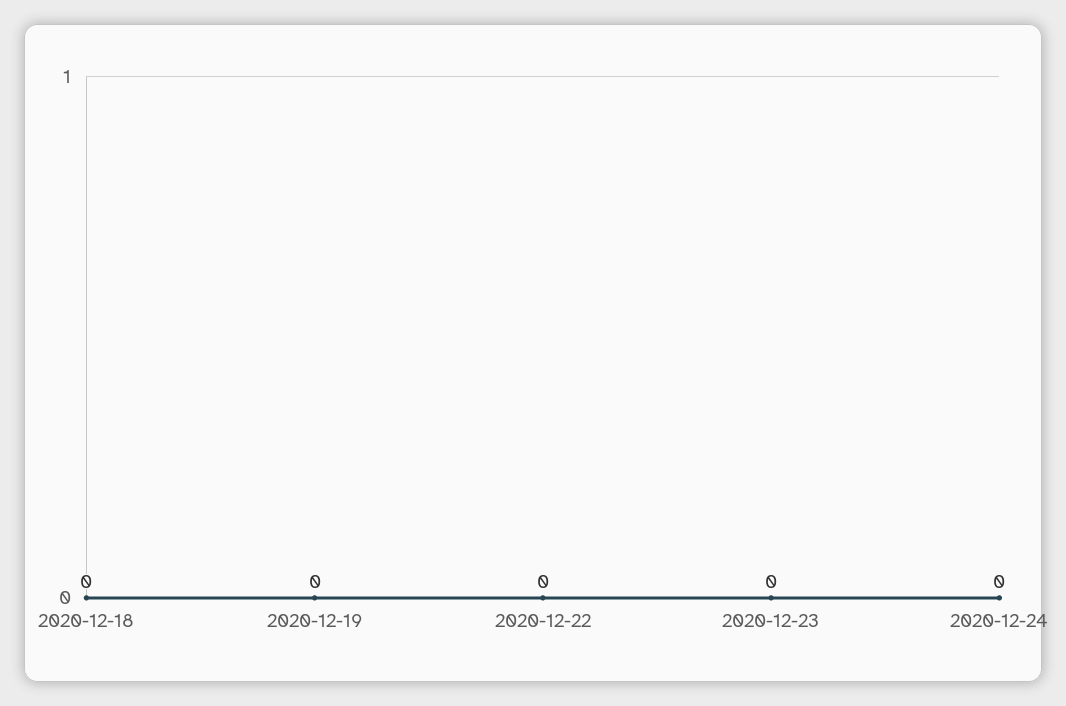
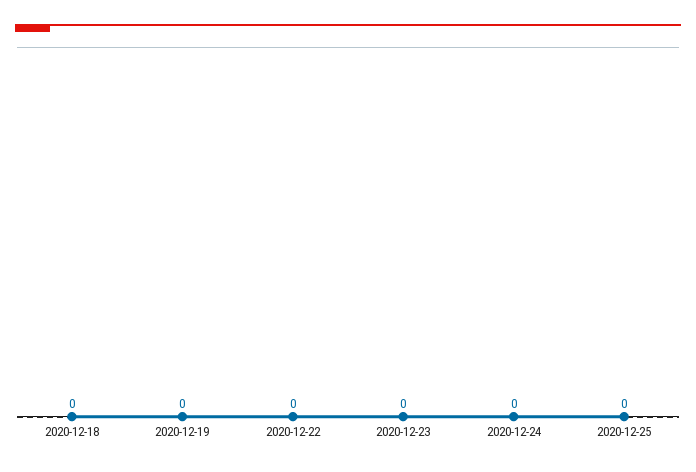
2020-12-25: none -> 0

